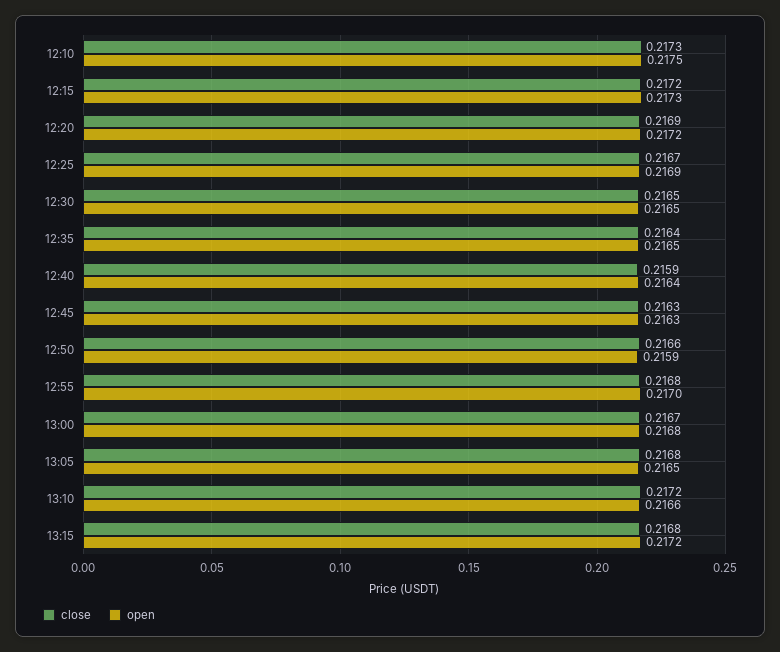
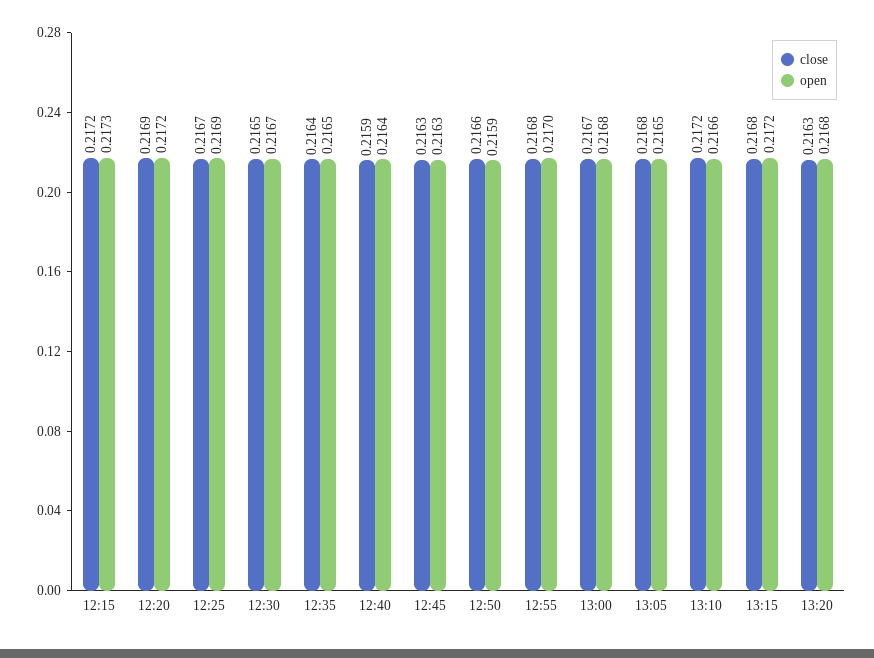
close, 12:10: 0.2173 -> none
open, 12:10: 0.2175 -> none
open, 12:30: 0.2165 -> 0.2167
close, 13:20: none -> 0.2163
open, 13:20: none -> 0.2168

